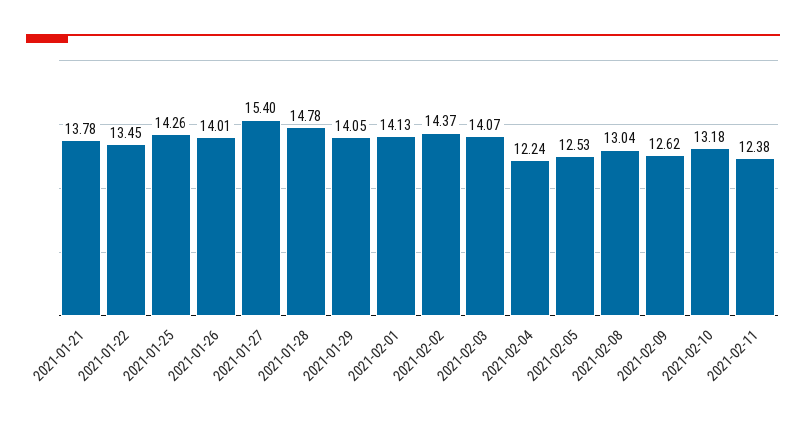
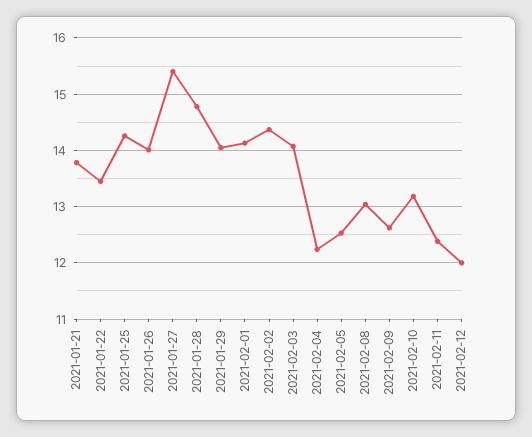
2021-02-12: none -> 12

